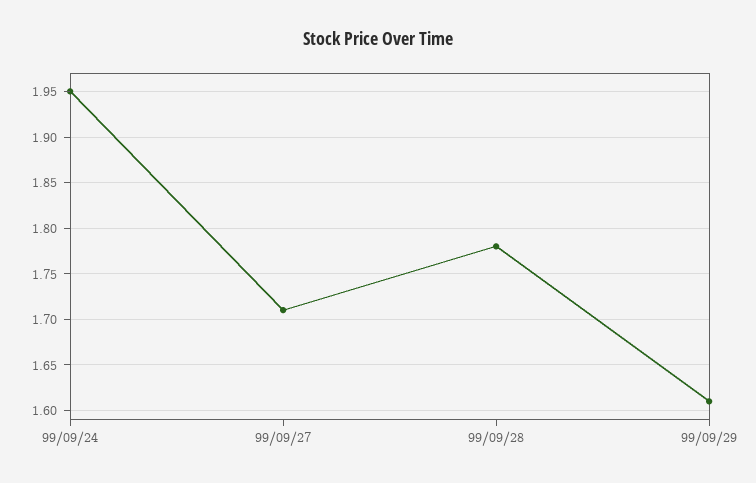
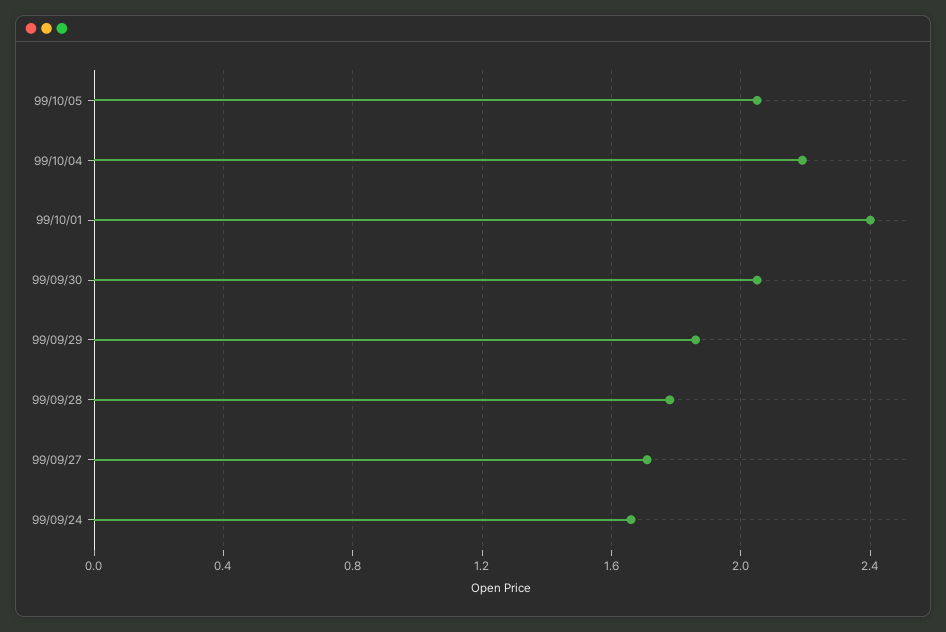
99/09/24: 1.95 -> 1.65
99/09/29: 1.61 -> 1.85
99/10/05: none -> 2.05
99/10/04: none -> 2.2
99/10/01: none -> 2.4
99/09/30: none -> 2.05

